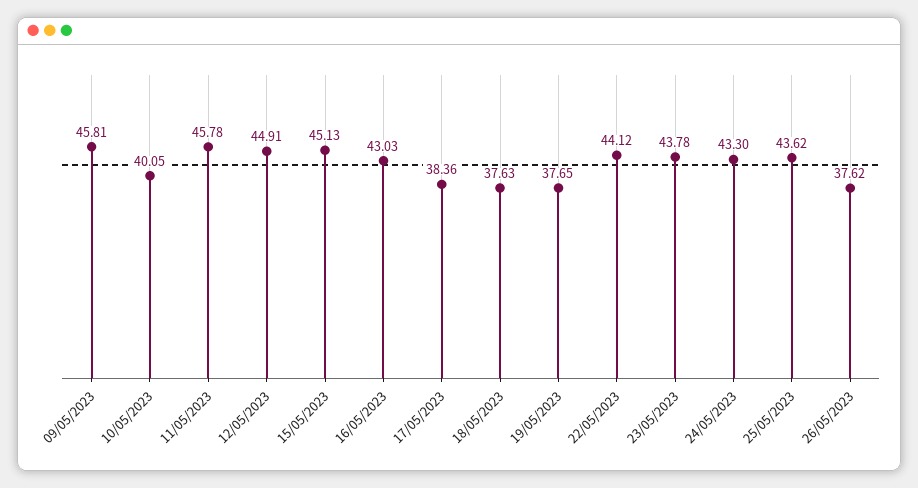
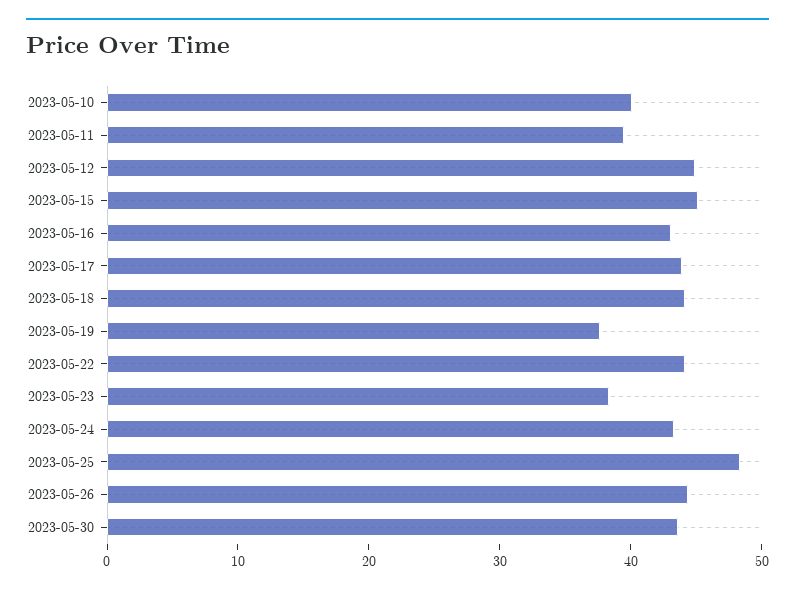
09/05/2023: 45.81 -> none
11/05/2023: 45.78 -> 40
17/05/2023: 38.36 -> 44
18/05/2023: 37.63 -> 44
23/05/2023: 43.78 -> 38
25/05/2023: 43.62 -> 48
26/05/2023: 37.62 -> 44
2023-05-30: none -> 44

